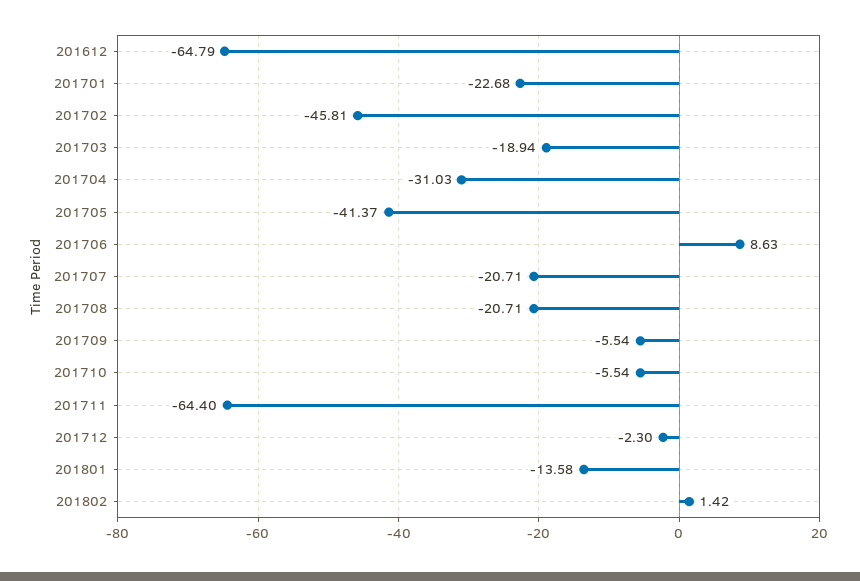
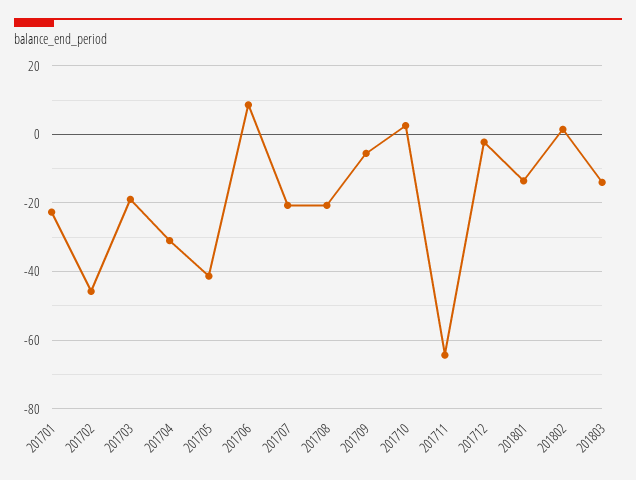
201612: -64.79 -> none
201710: -5.54 -> 2
201803: none -> -14

